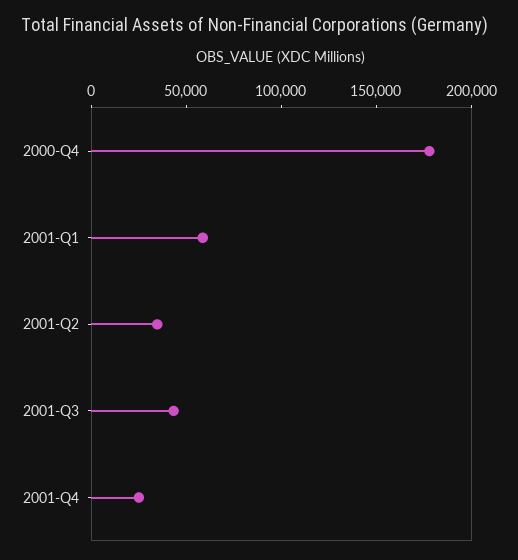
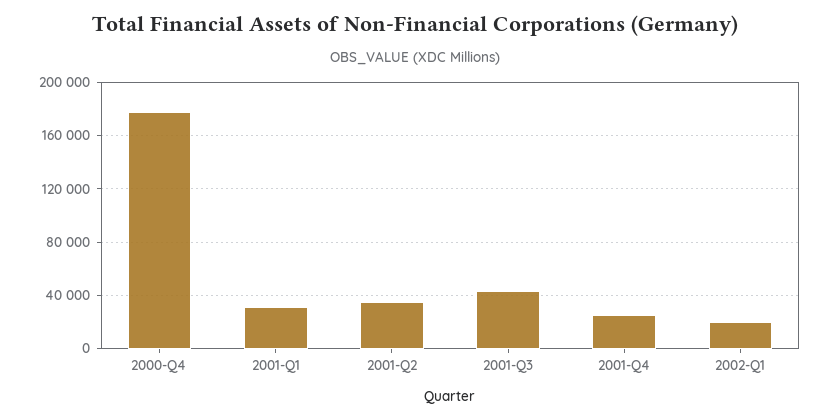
2001-Q1: 60000 -> 30000
2002-Q1: none -> 20000

